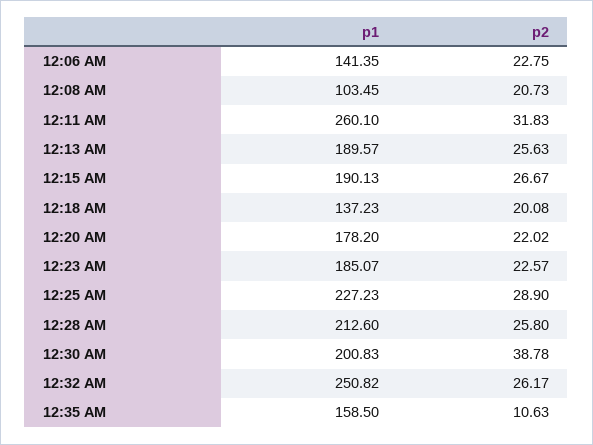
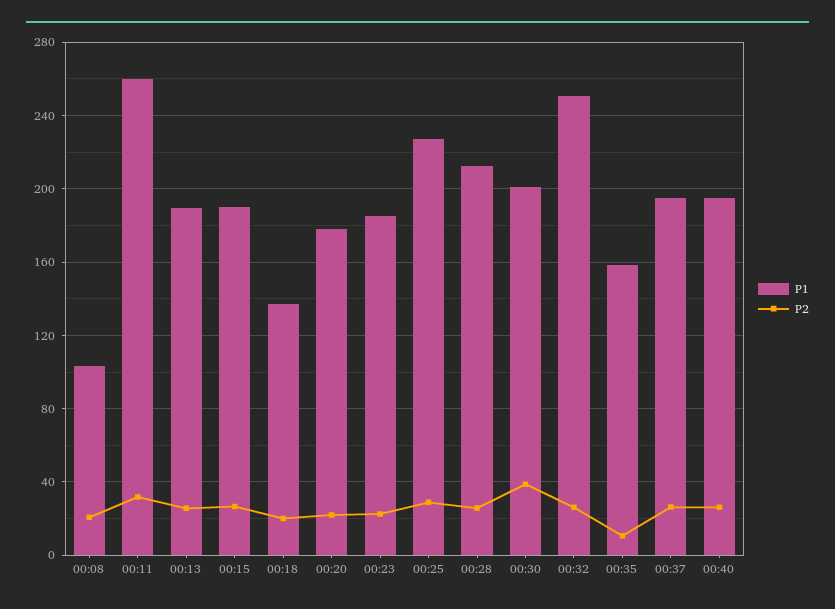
p1, 12:06 AM: 141.35 -> none
p2, 12:06 AM: 22.75 -> none
p1, 00:37: none -> 195
p2, 00:37: none -> 25
p1, 00:40: none -> 195
p2, 00:40: none -> 25

